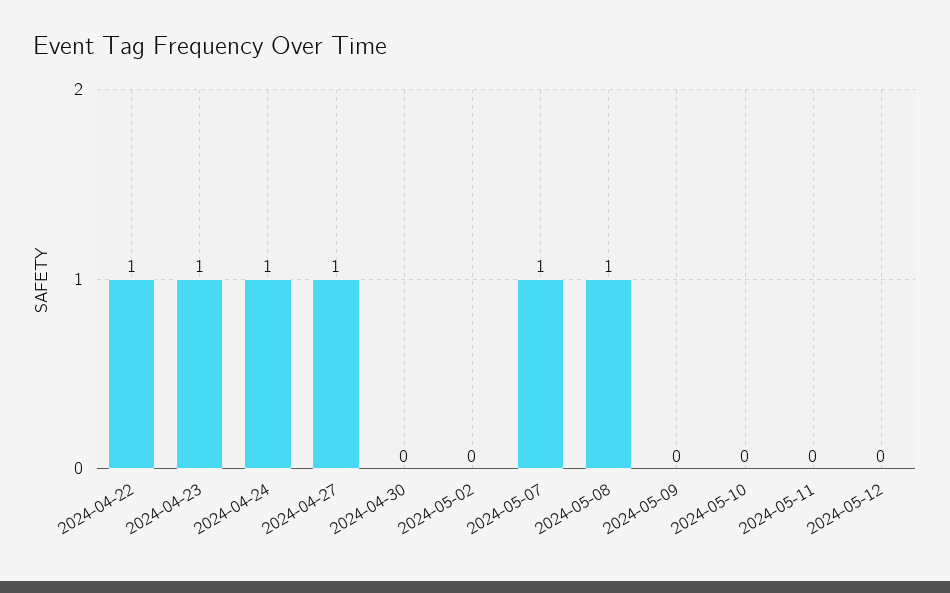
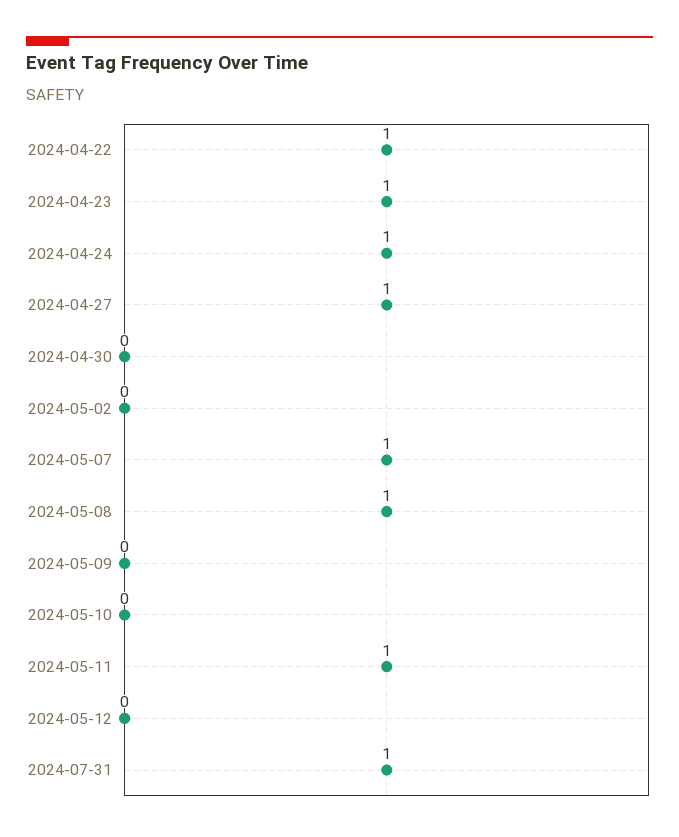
2024-05-11: 0 -> 1
2024-07-31: none -> 1

